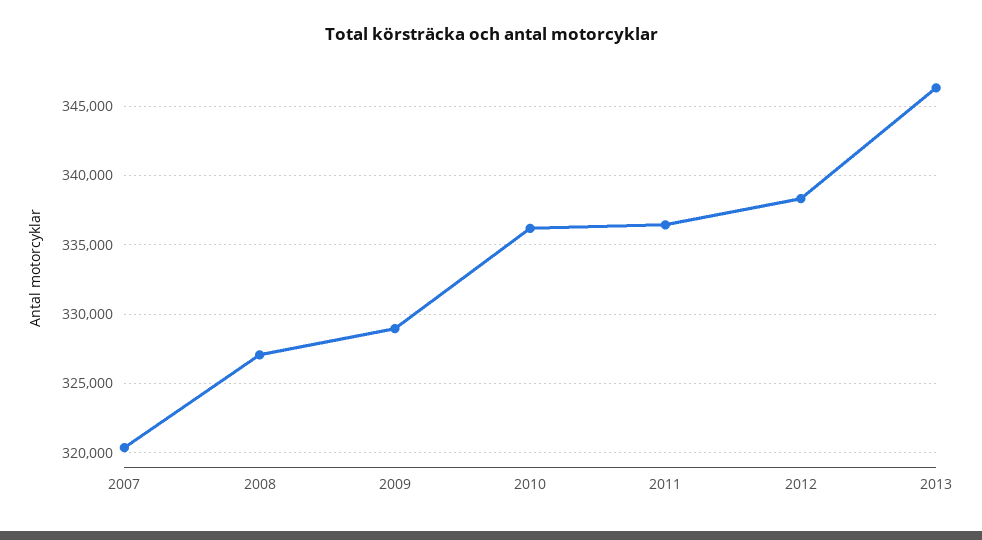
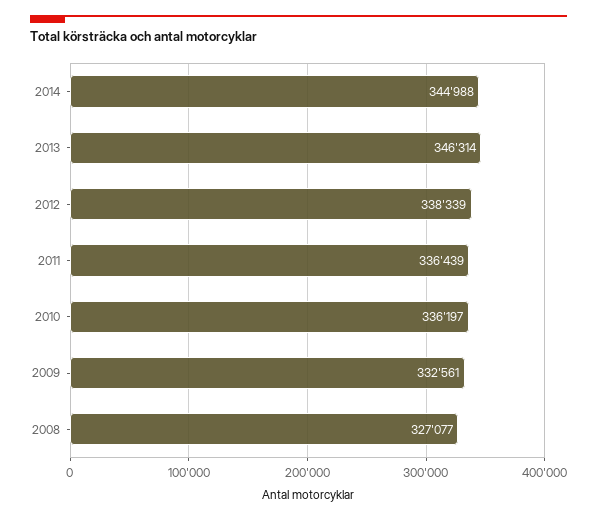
2007: 320500 -> none
2009: 329000 -> 332561
2014: none -> 344988

